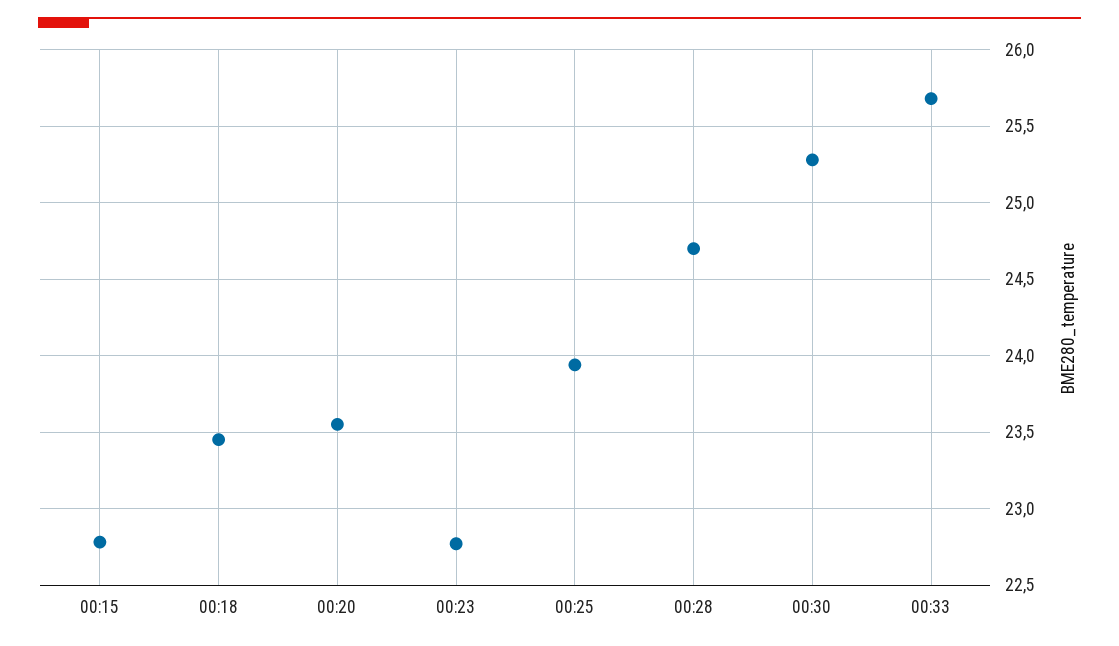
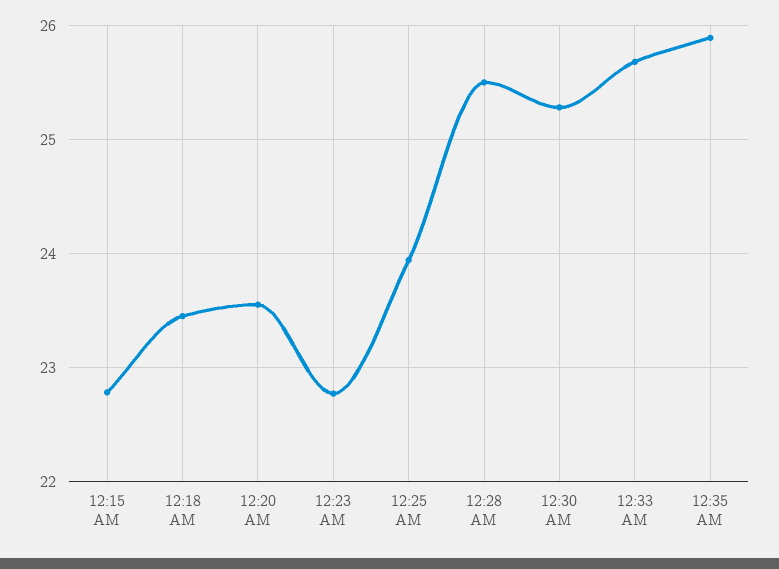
00:28: 24.7 -> 25.5
12:35 AM: none -> 25.9

